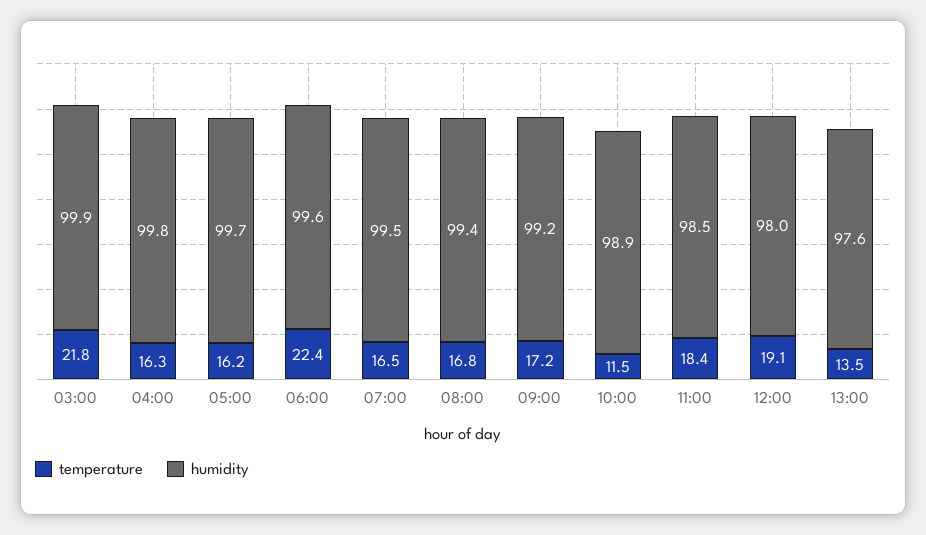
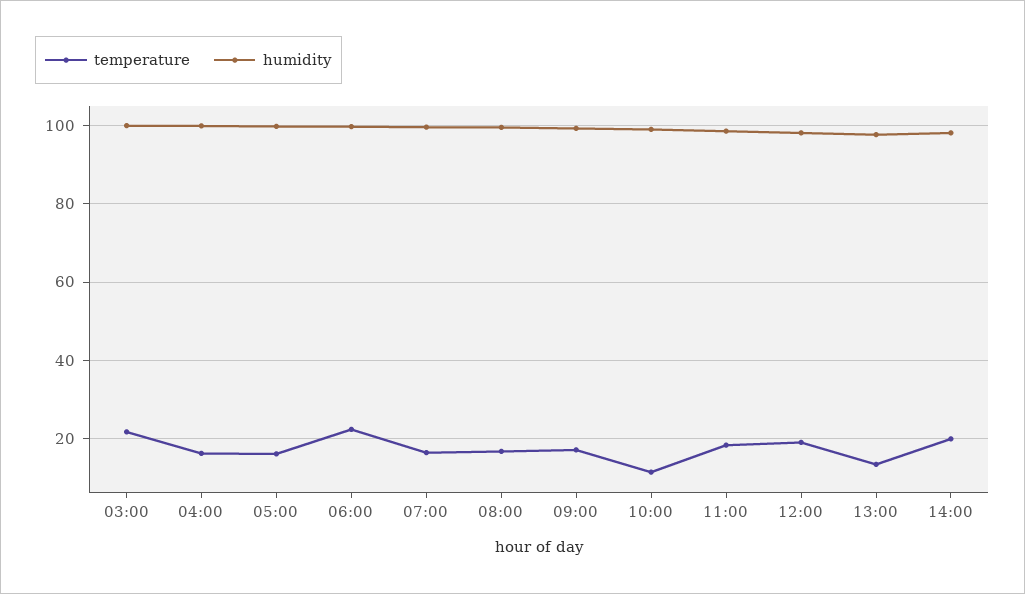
temperature, 14:00: none -> 20
humidity, 14:00: none -> 98

